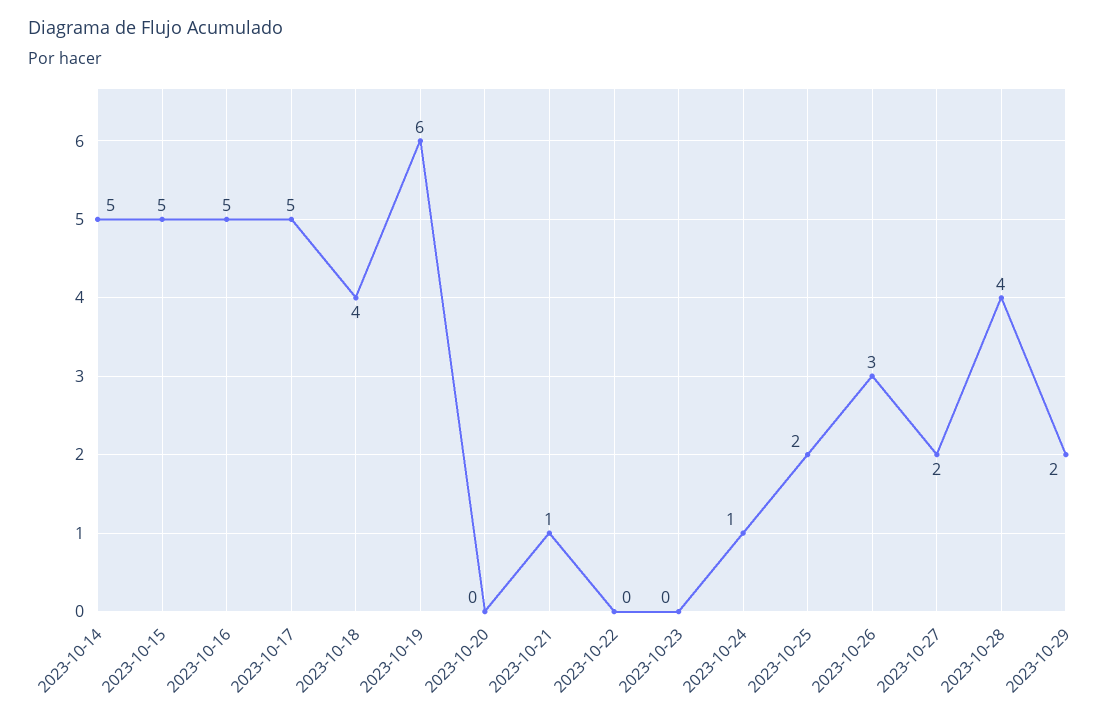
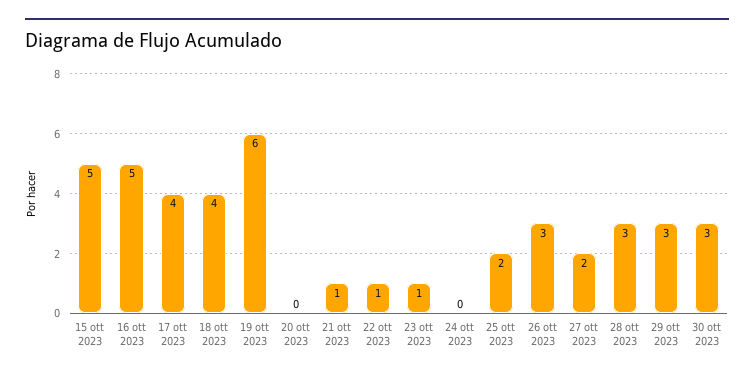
2023-10-14: 5 -> none
2023-10-17: 5 -> 4
2023-10-22: 0 -> 1
2023-10-23: 0 -> 1
2023-10-24: 1 -> 0
2023-10-28: 4 -> 3
2023-10-29: 2 -> 3
30 ott 2023: none -> 3

